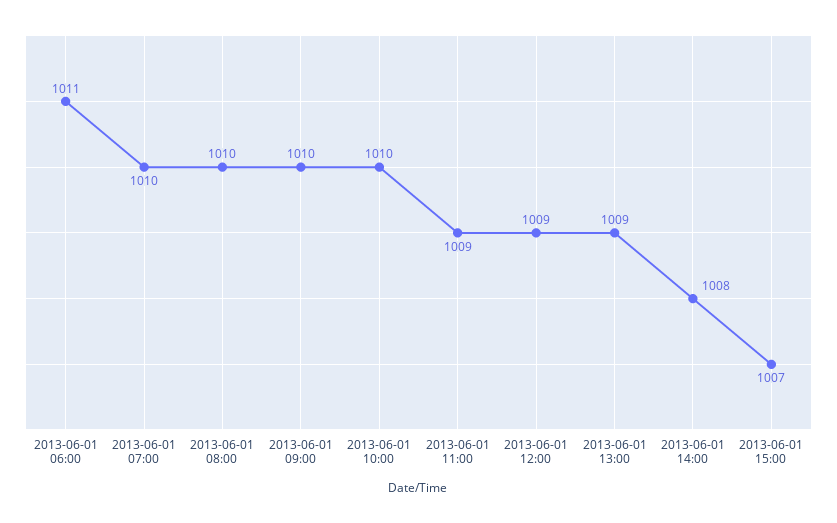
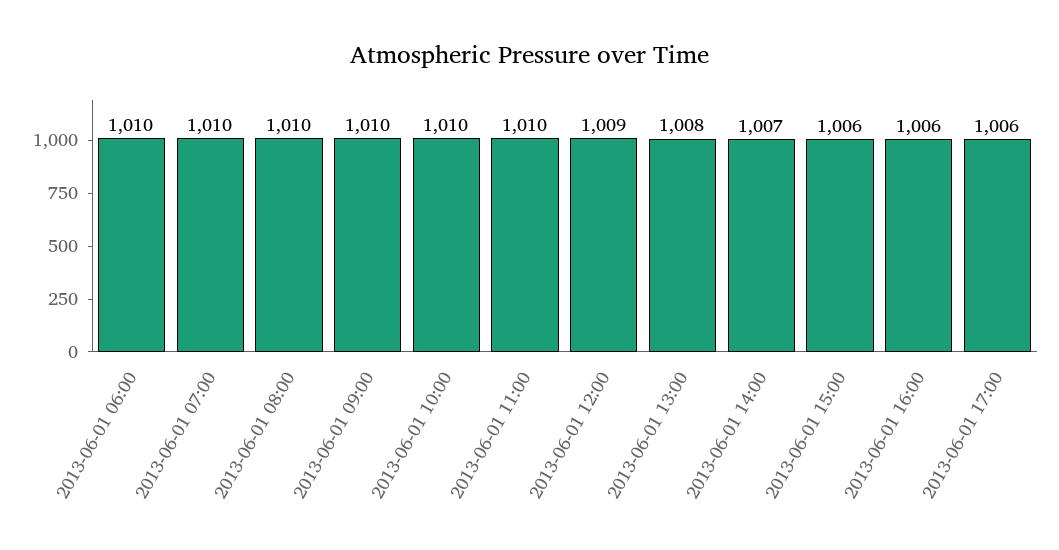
2013-06-01 06:00: 1011 -> 1010
2013-06-01 11:00: 1009 -> 1010
2013-06-01 13:00: 1009 -> 1008
2013-06-01 14:00: 1008 -> 1007
2013-06-01 15:00: 1007 -> 1006
2013-06-01 16:00: none -> 1006
2013-06-01 17:00: none -> 1006

